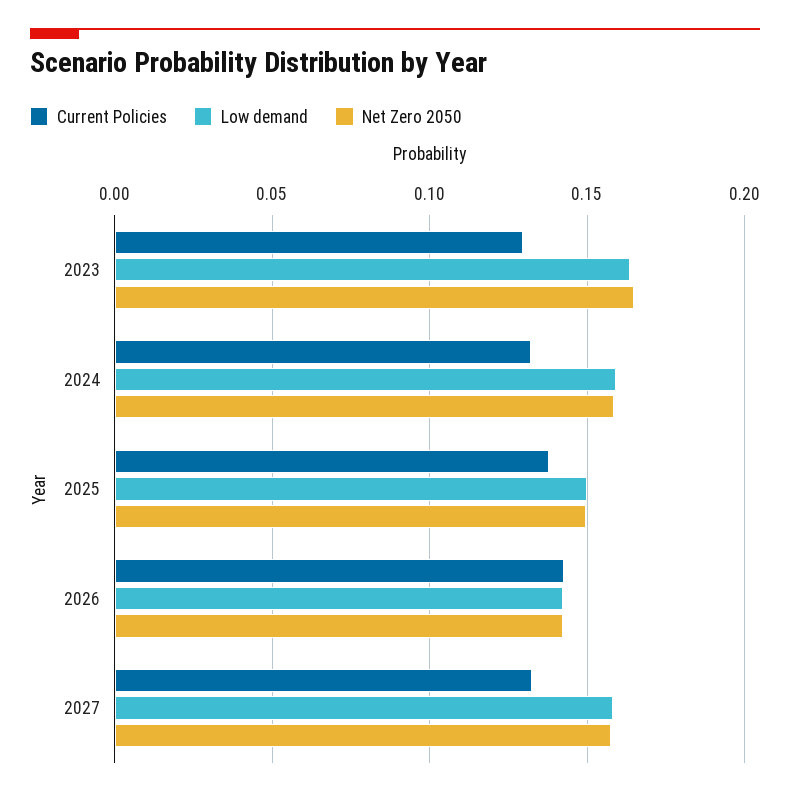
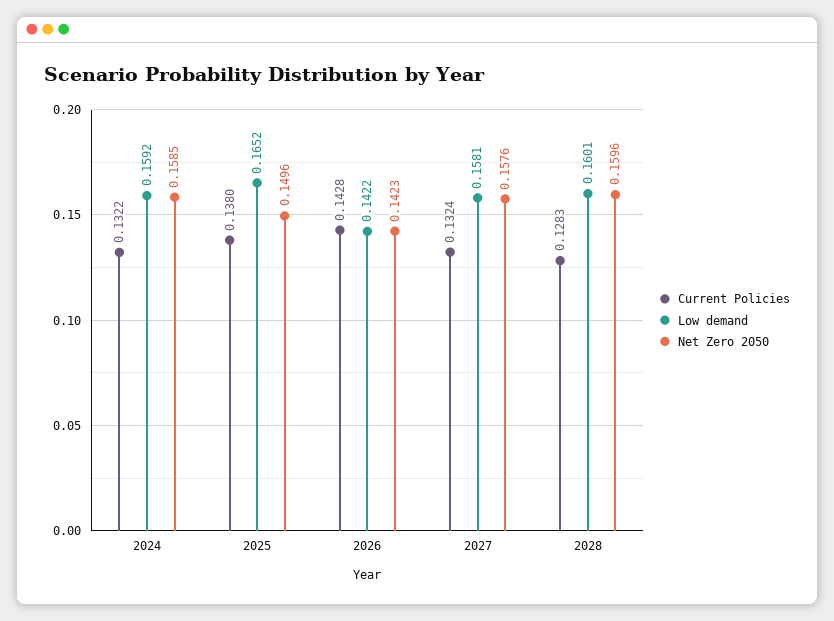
Current Policies, 2023: 0.13 -> none
Low demand, 2023: 0.165 -> none
Net Zero 2050, 2023: 0.165 -> none
Low demand, 2025: 0.15 -> 0.1652
Current Policies, 2028: none -> 0.1283
Low demand, 2028: none -> 0.1601
Net Zero 2050, 2028: none -> 0.1596

